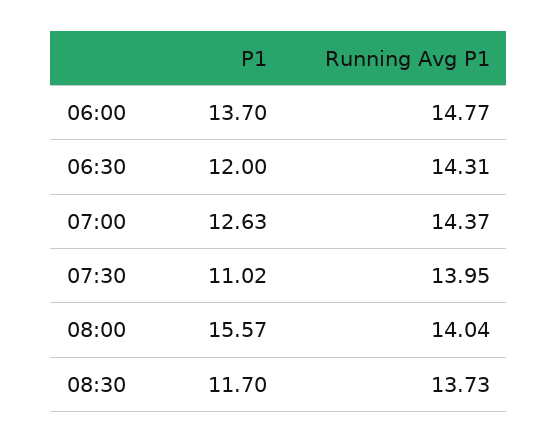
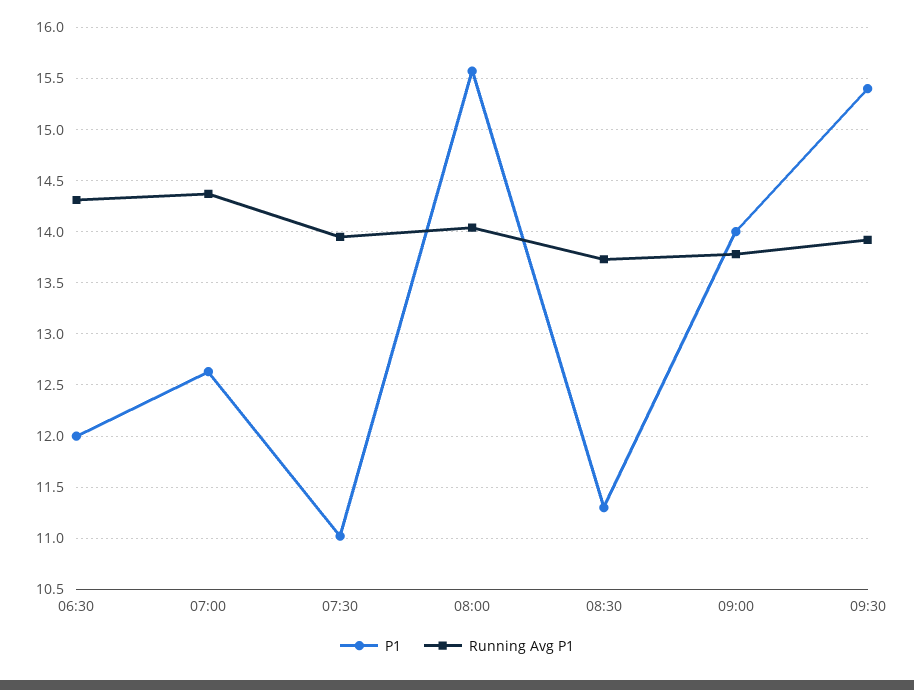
P1, 06:00: 13.7 -> none
Running Avg P1, 06:00: 14.77 -> none
P1, 08:30: 11.7 -> 11.3
P1, 09:00: none -> 14
Running Avg P1, 09:00: none -> 13.8
P1, 09:30: none -> 15.4
Running Avg P1, 09:30: none -> 13.9

